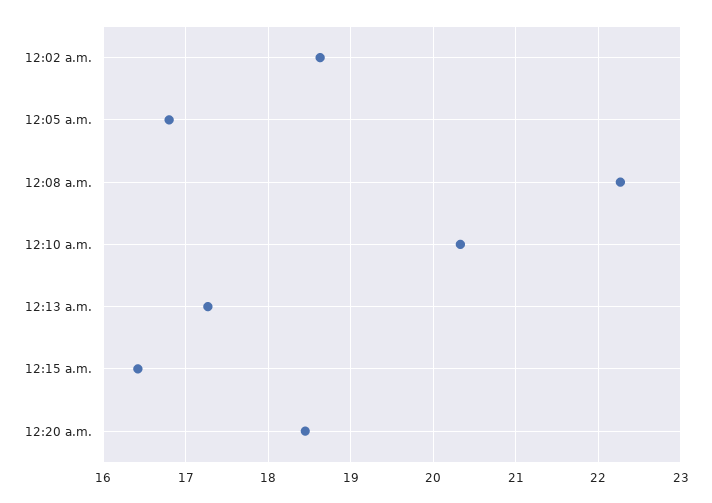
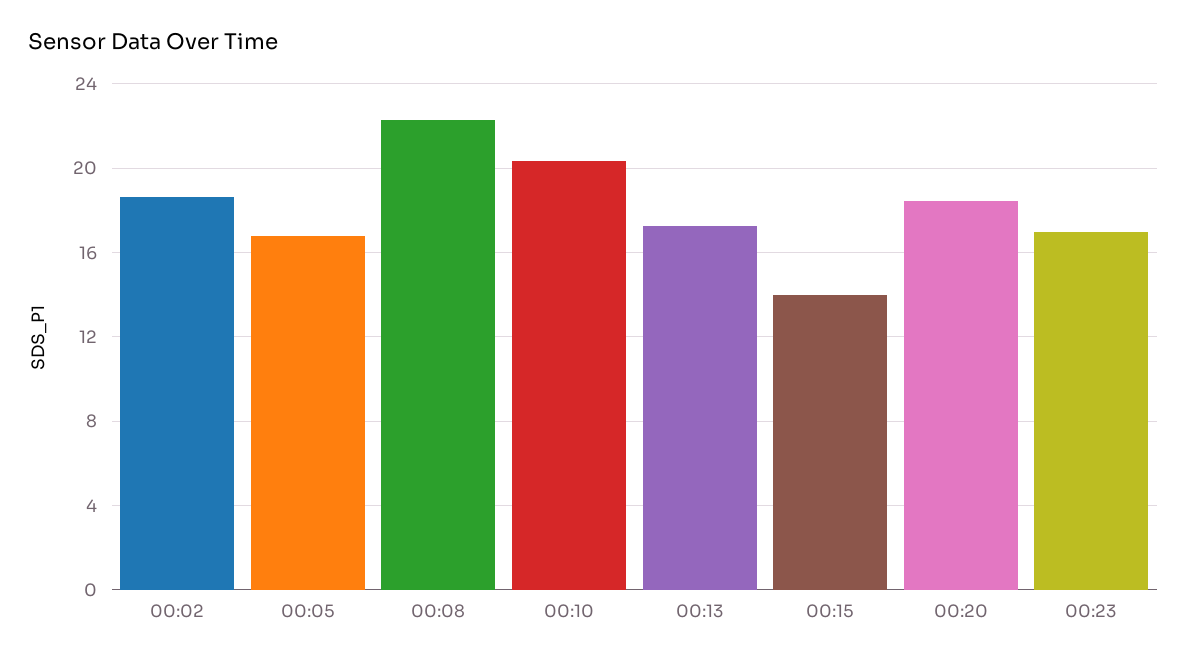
12:15 a.m.: 16.4 -> 14
00:23: none -> 17

